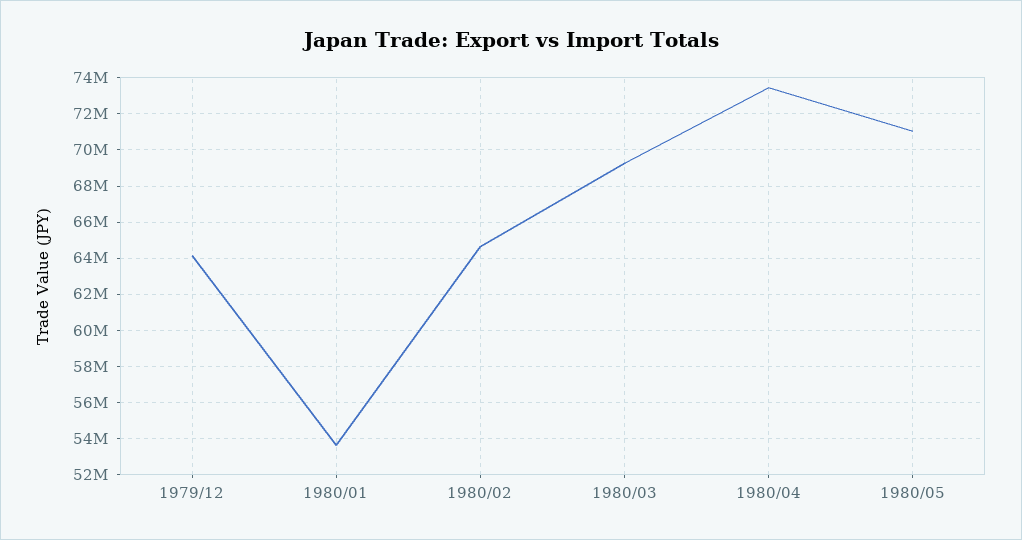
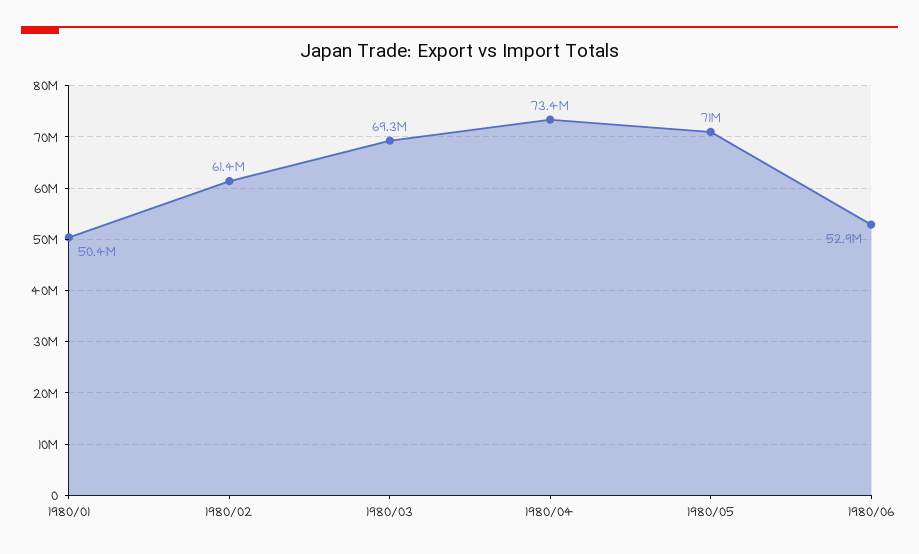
1979/12: 64000000 -> none
1980/01: 53500000 -> 50400000
1980/02: 64500000 -> 61400000
1980/06: none -> 52900000

